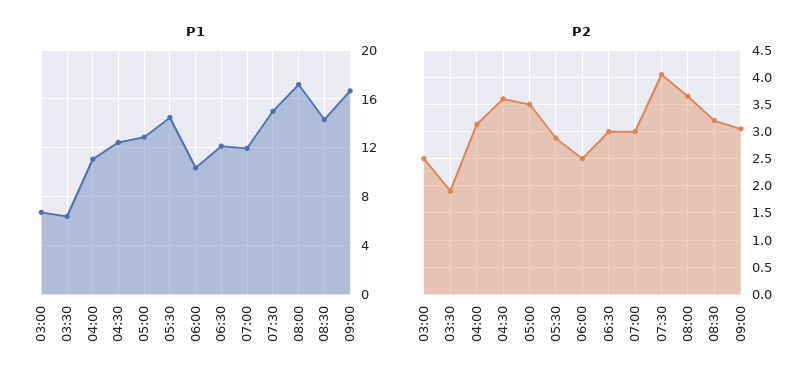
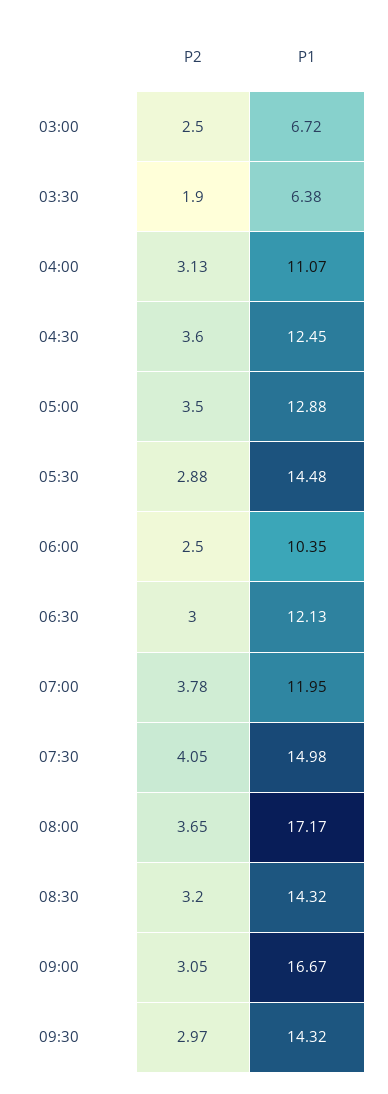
P2, 07:00: 3 -> 3.78
P2, 09:30: none -> 2.97
P1, 09:30: none -> 14.32

